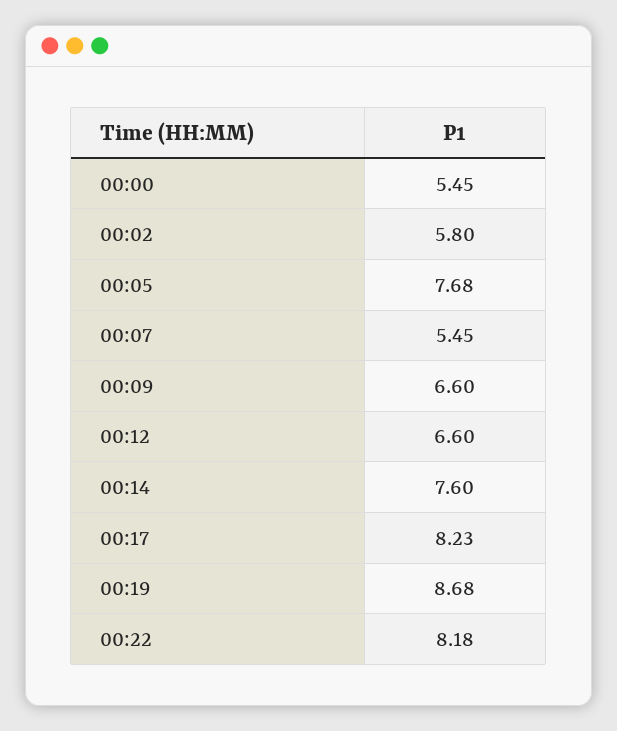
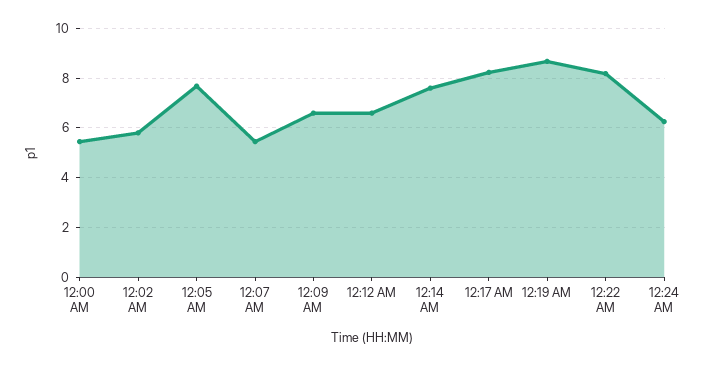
12:24 AM: none -> 6.25

